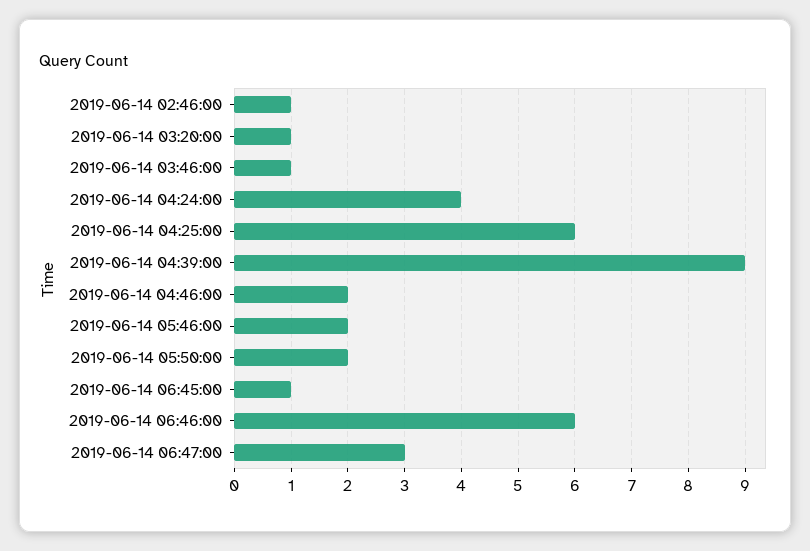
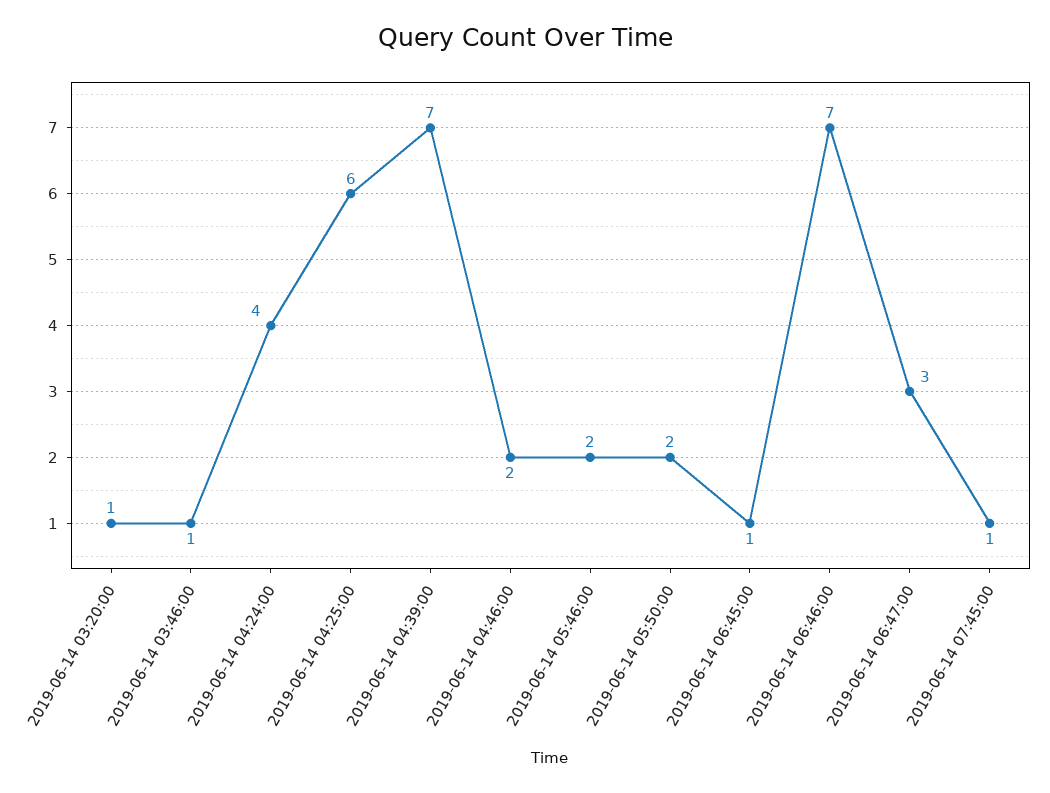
2019-06-14 02:46:00: 1 -> none
2019-06-14 04:39:00: 9 -> 7
2019-06-14 06:46:00: 6 -> 7
2019-06-14 07:45:00: none -> 1

